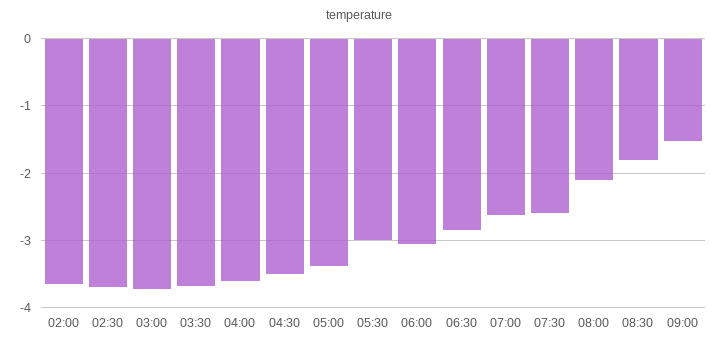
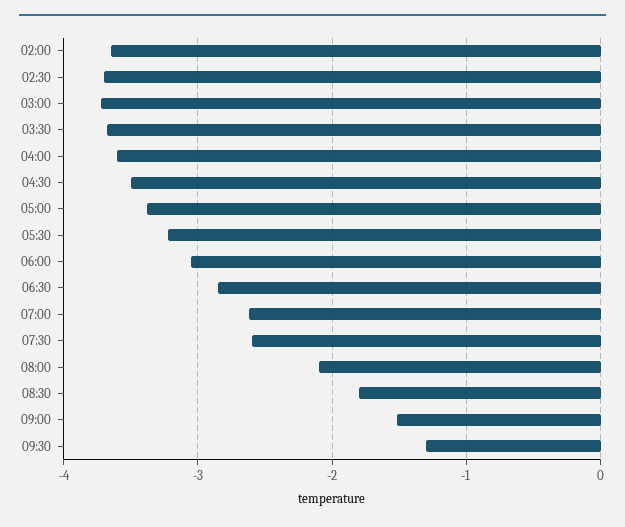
05:30: -3 -> -3.2
09:30: none -> -1.3

